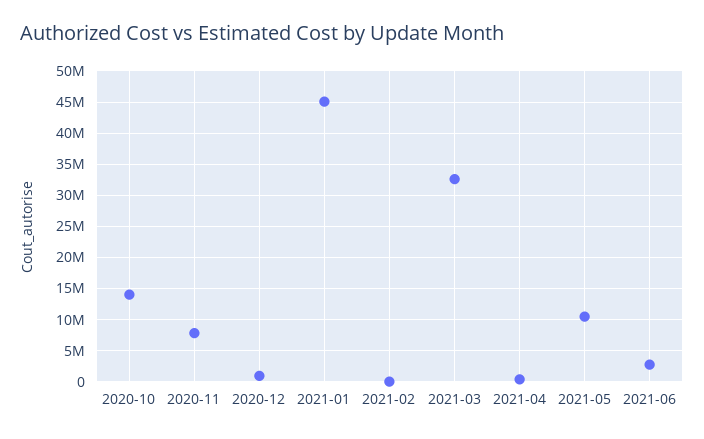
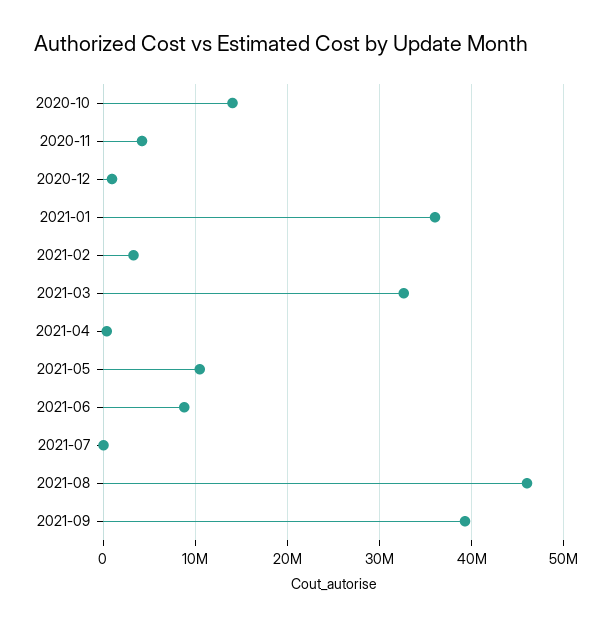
2020-11: 8000000 -> 4000000
2021-01: 45000000 -> 36000000
2021-02: 0 -> 3000000
2021-06: 3000000 -> 9000000
2021-07: none -> 0
2021-08: none -> 46000000
2021-09: none -> 39000000

